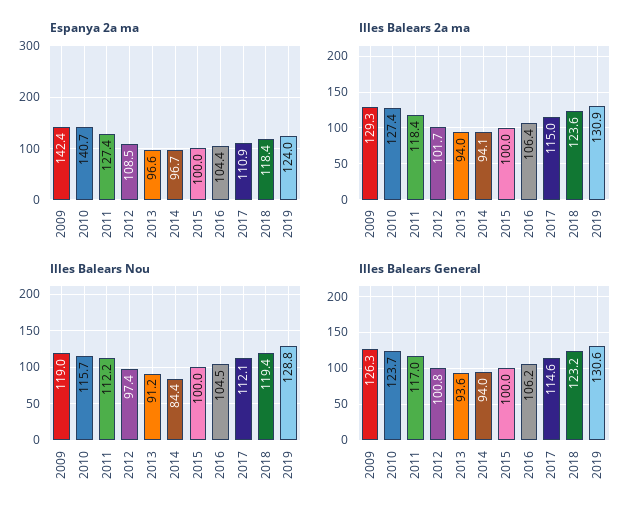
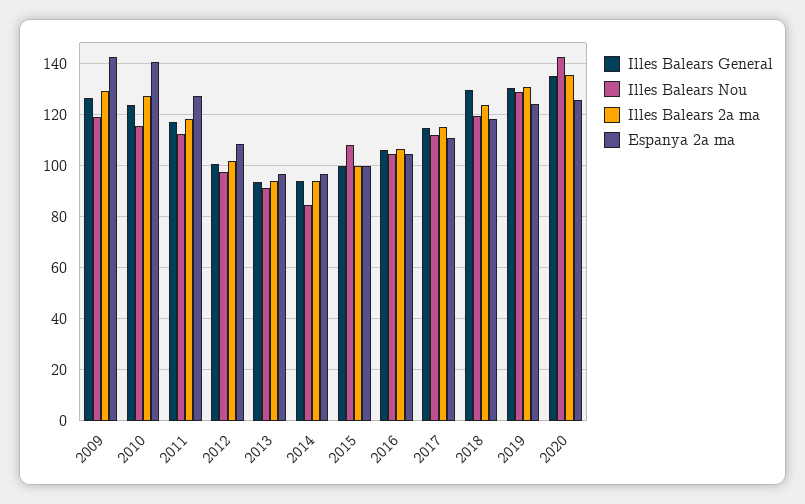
Illes Balears Nou, 2015: 100 -> 107.5
Illes Balears General, 2018: 123.2 -> 130
Illes Balears General, 2020: none -> 135
Illes Balears Nou, 2020: none -> 142.5
Illes Balears 2a ma, 2020: none -> 135
Espanya 2a ma, 2020: none -> 125

